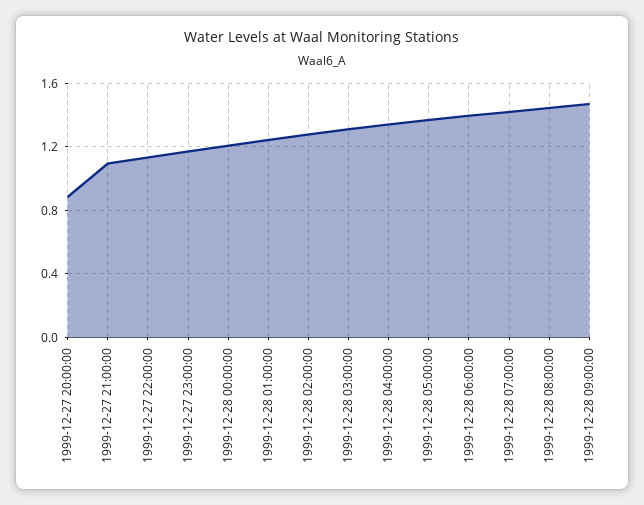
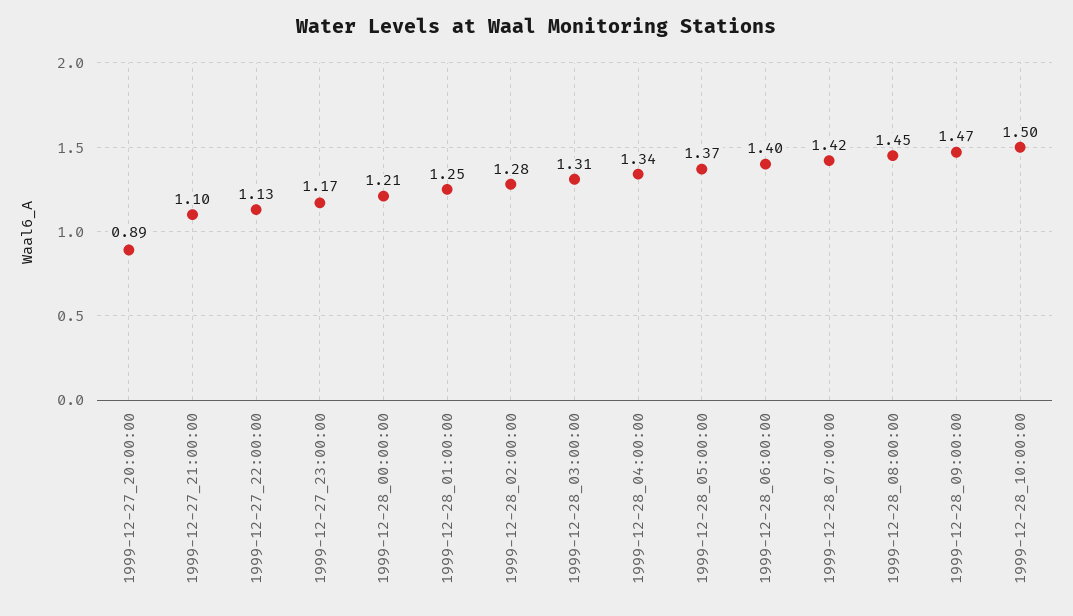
1999-12-28_10:00:00: none -> 1.5

